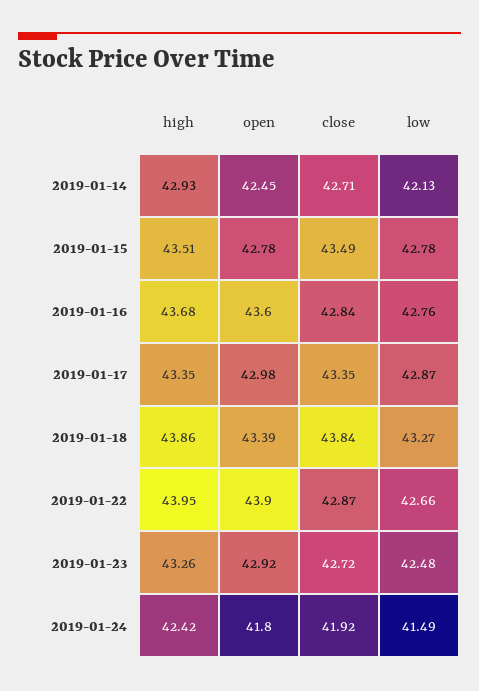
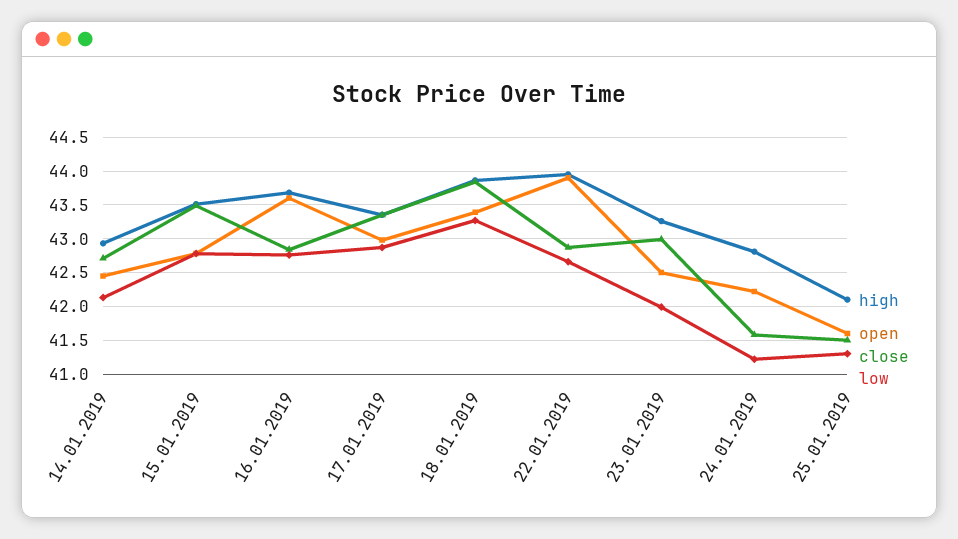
open, 2019-01-23: 42.92 -> 42.5
close, 2019-01-23: 42.72 -> 43
low, 2019-01-23: 42.48 -> 42
high, 2019-01-24: 42.42 -> 42.8
open, 2019-01-24: 41.8 -> 42.2
close, 2019-01-24: 41.92 -> 41.6
low, 2019-01-24: 41.49 -> 41.2
high, 25.01.2019: none -> 42.1
open, 25.01.2019: none -> 41.6
close, 25.01.2019: none -> 41.5
low, 25.01.2019: none -> 41.3

